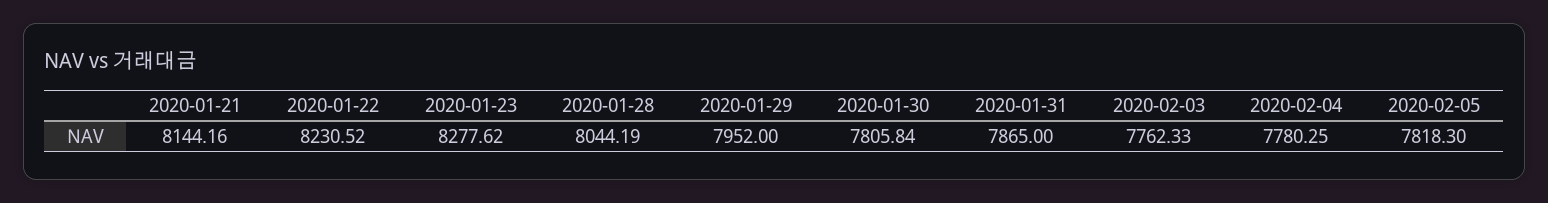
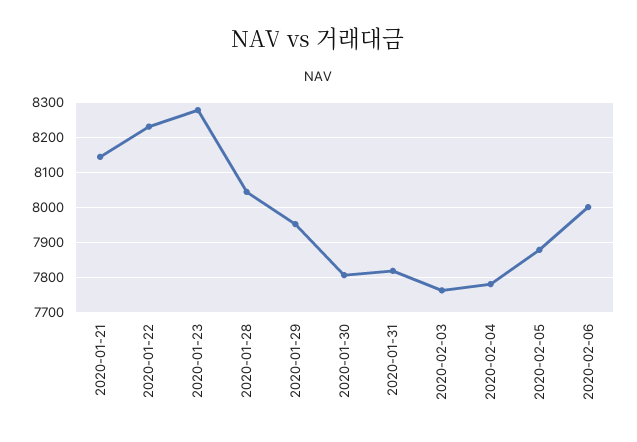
2020-01-31: 7865 -> 7820
2020-02-05: 7818.3 -> 7880
2020-02-06: none -> 8000

